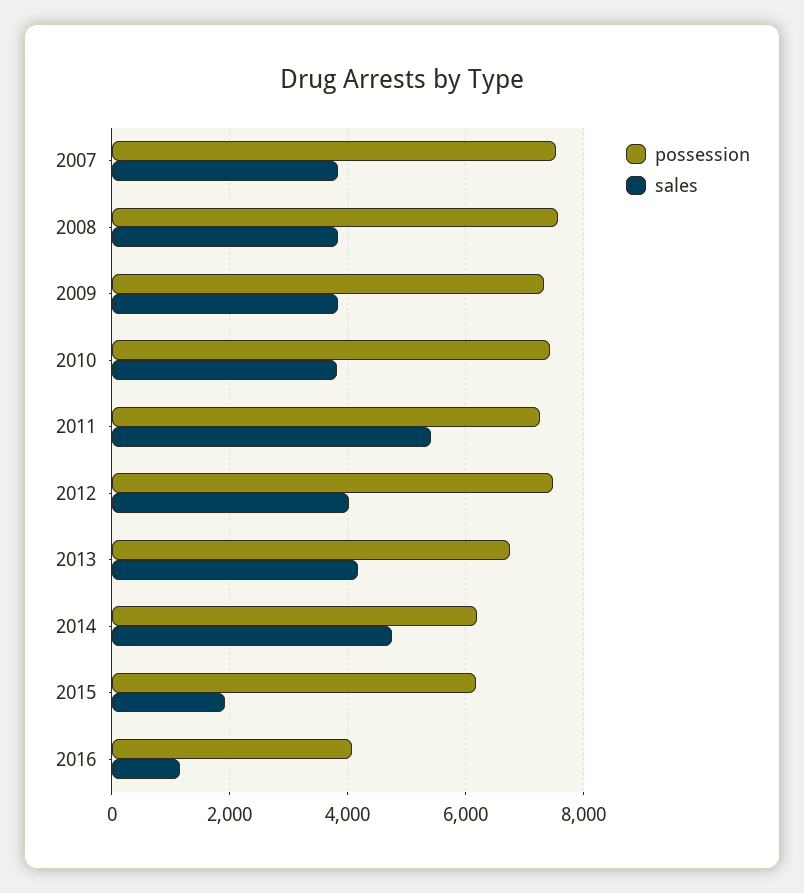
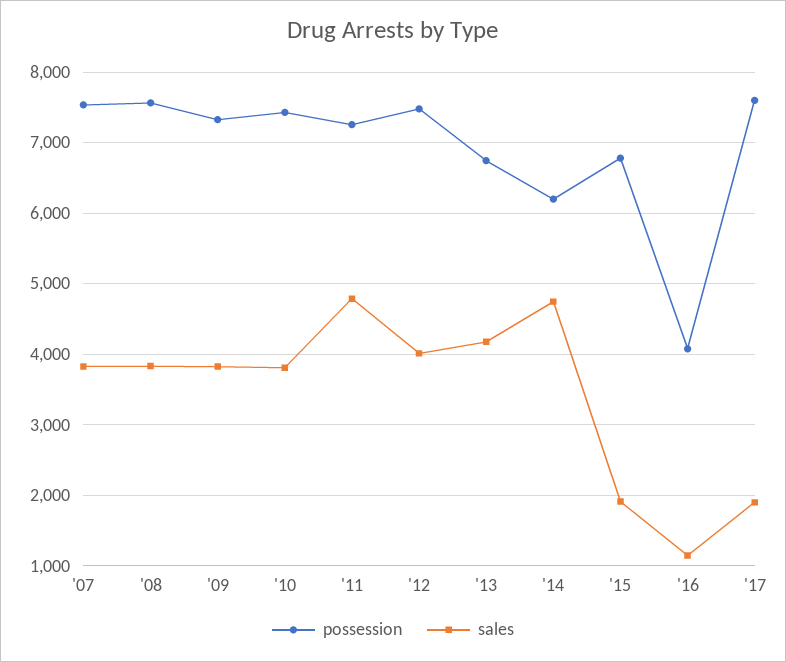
sales, 2011: 5400 -> 4800
possession, 2015: 6200 -> 6800
possession, '17: none -> 7600
sales, '17: none -> 1900

